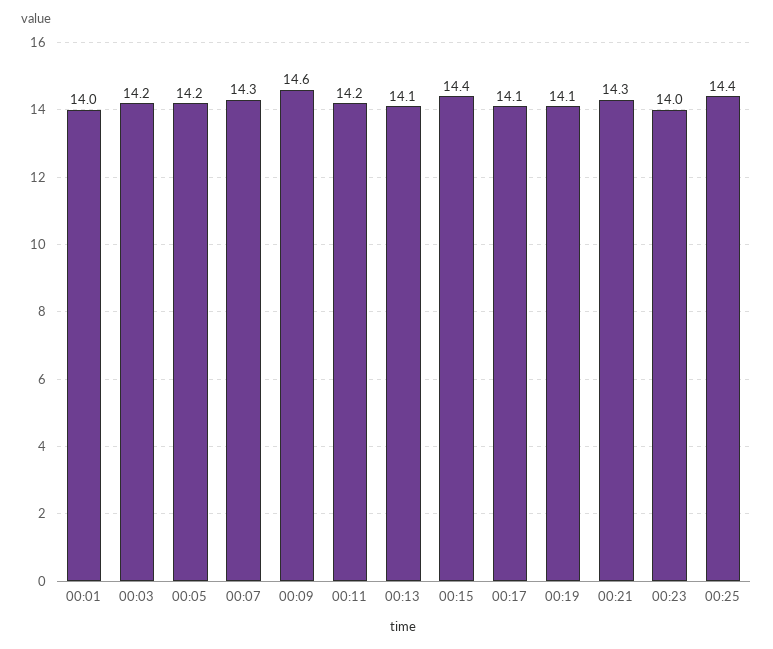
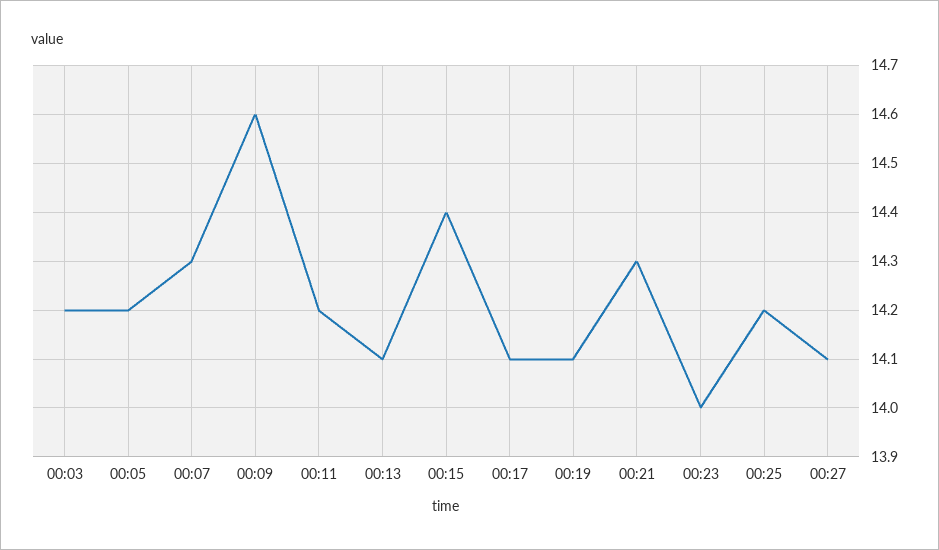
00:01: 14 -> none
00:25: 14.4 -> 14.2
00:27: none -> 14.1

